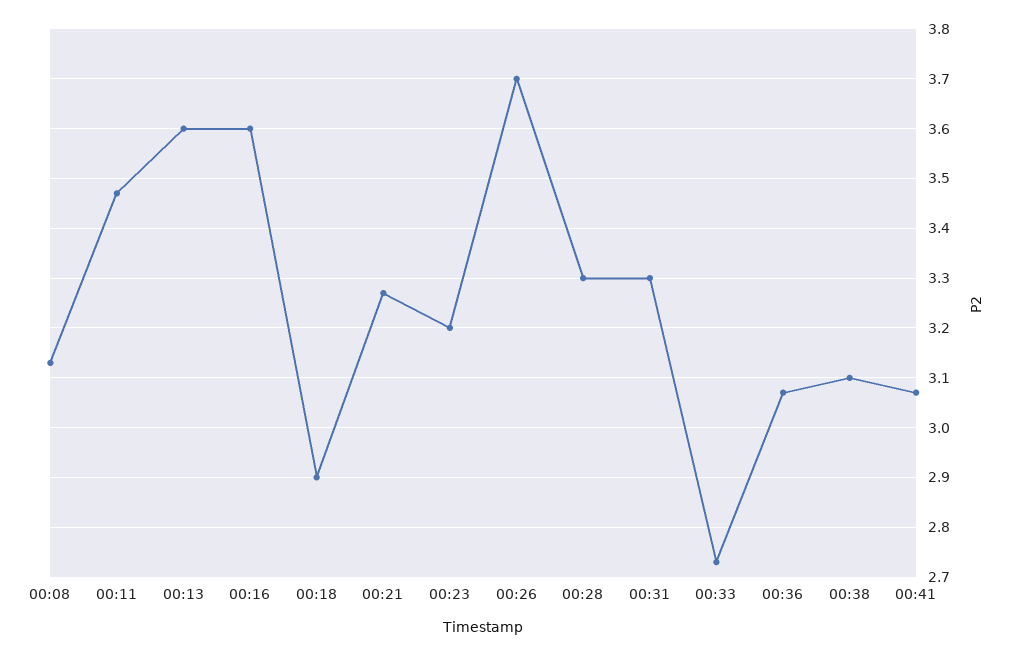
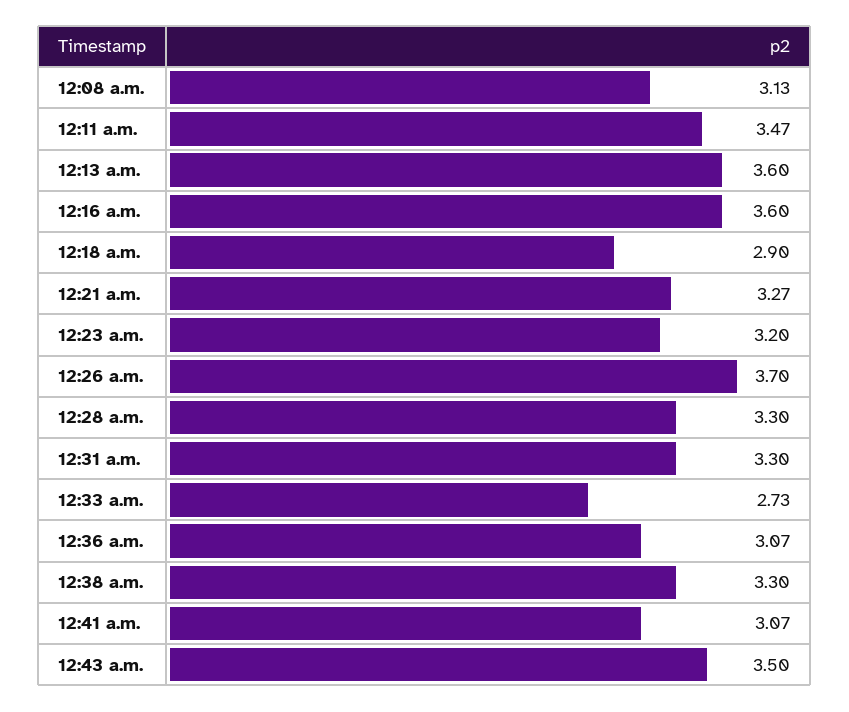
00:38: 3.1 -> 3.3
12:43 a.m.: none -> 3.5

